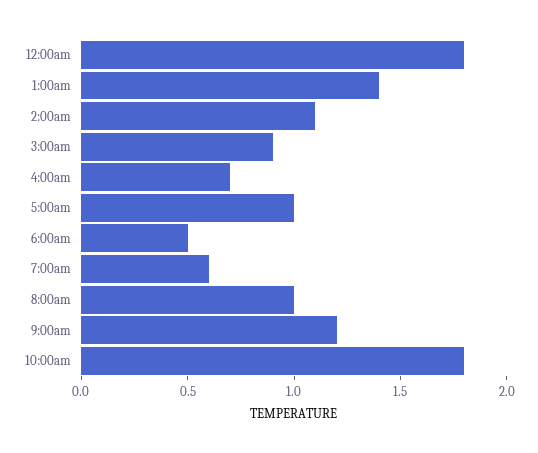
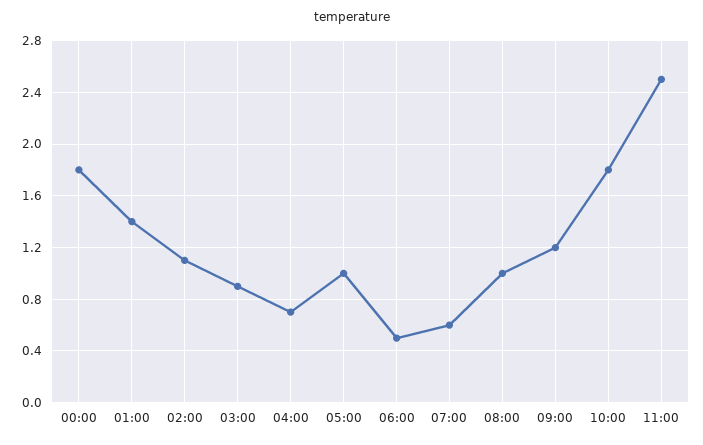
11:00: none -> 2.5

